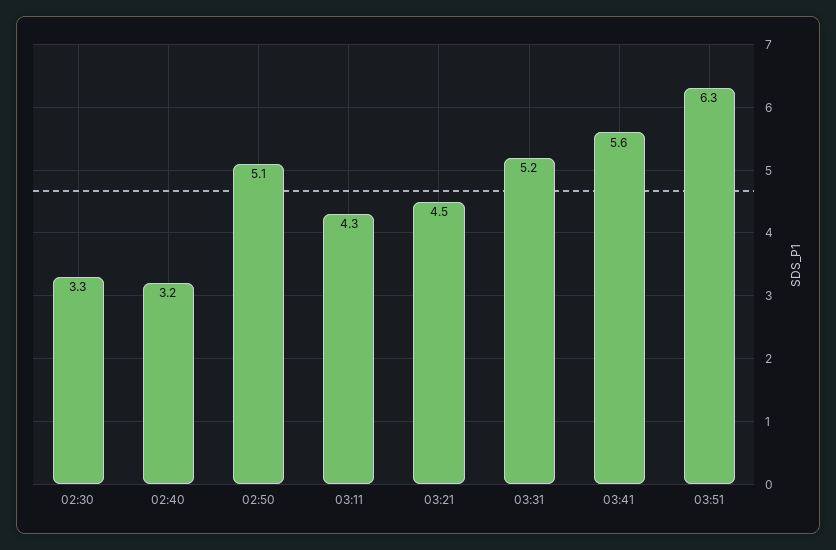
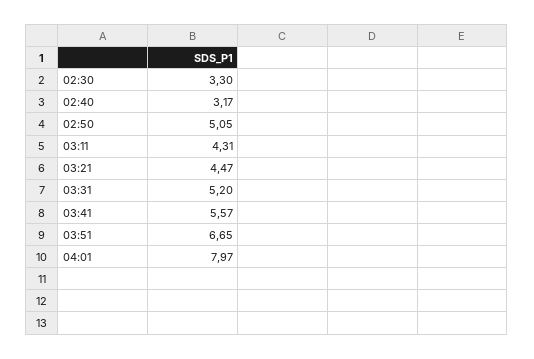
03:51: 6.3 -> 6.65
04:01: none -> 7.97

